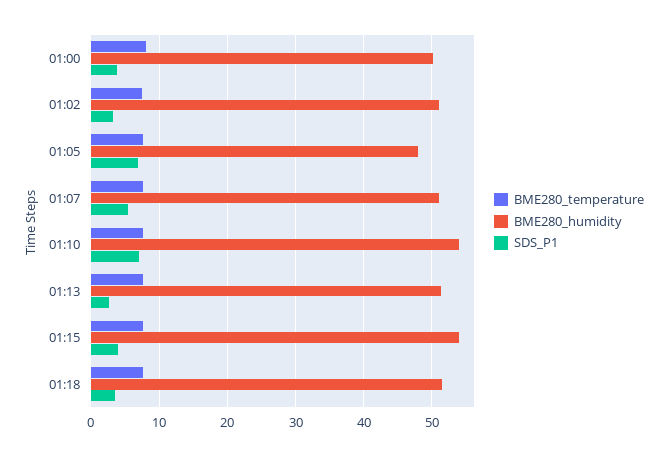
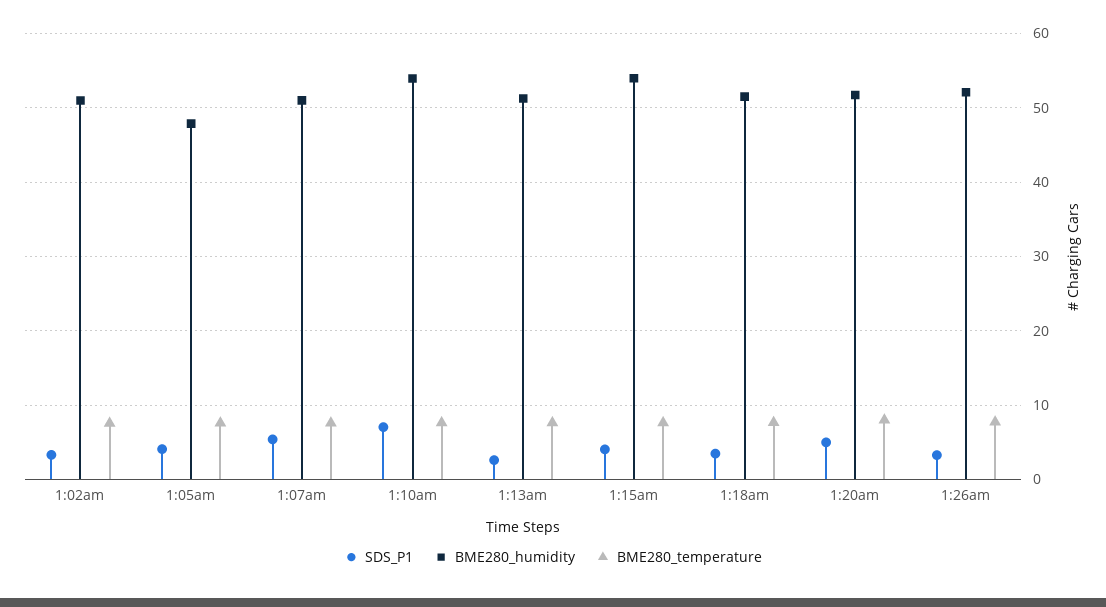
BME280_temperature, 01:00: 8 -> none
BME280_humidity, 01:00: 50 -> none
SDS_P1, 01:00: 4 -> none
SDS_P1, 01:05: 7 -> 4
SDS_P1, 1:20am: none -> 5
BME280_humidity, 1:20am: none -> 52
BME280_temperature, 1:20am: none -> 8
SDS_P1, 1:26am: none -> 3
BME280_humidity, 1:26am: none -> 52
BME280_temperature, 1:26am: none -> 8

